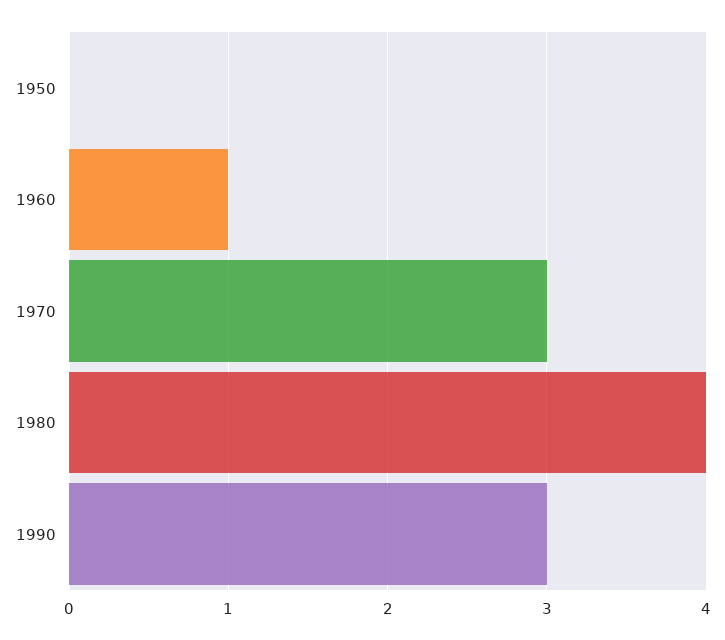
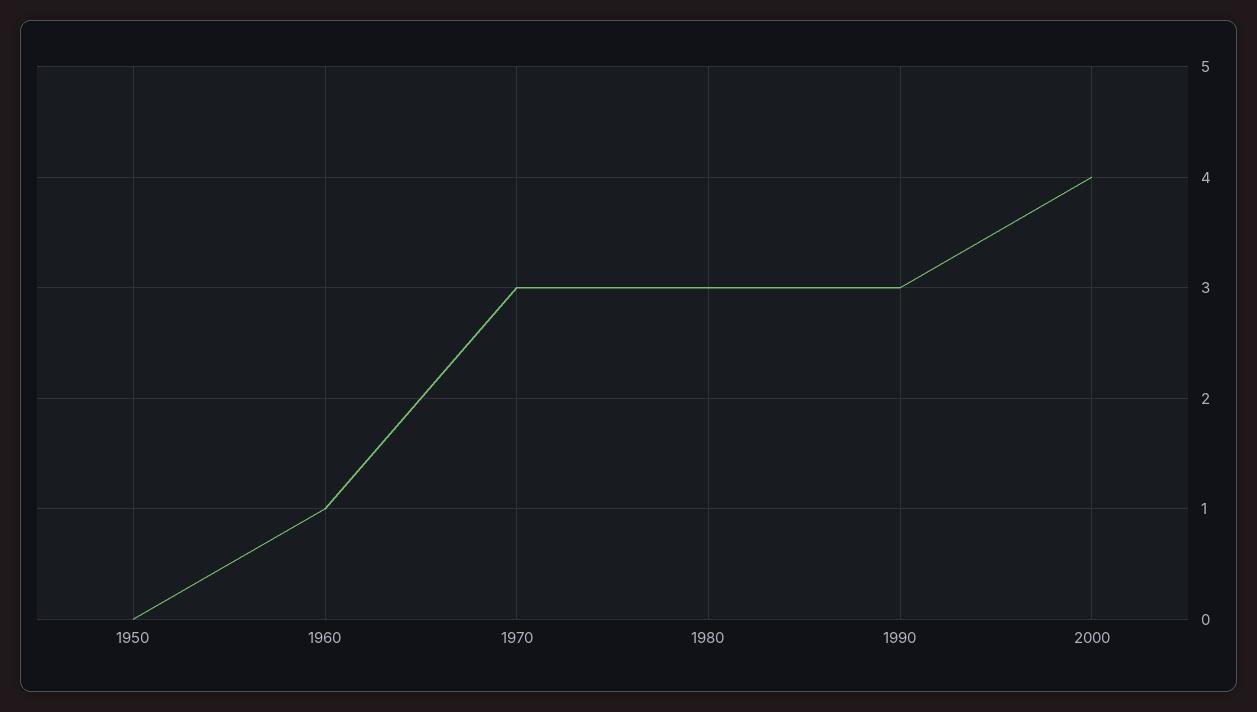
1980: 4 -> 3
2000: none -> 4

